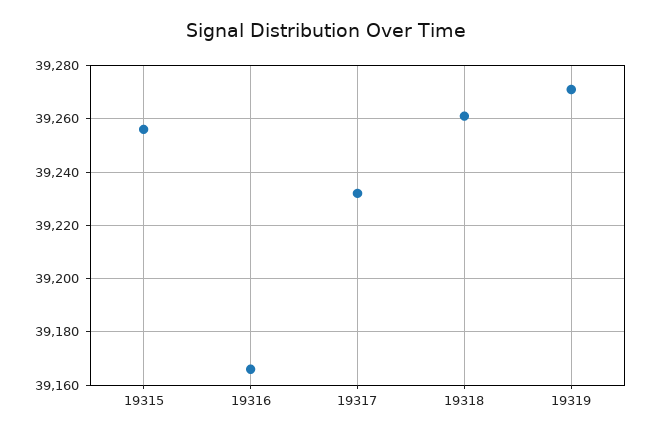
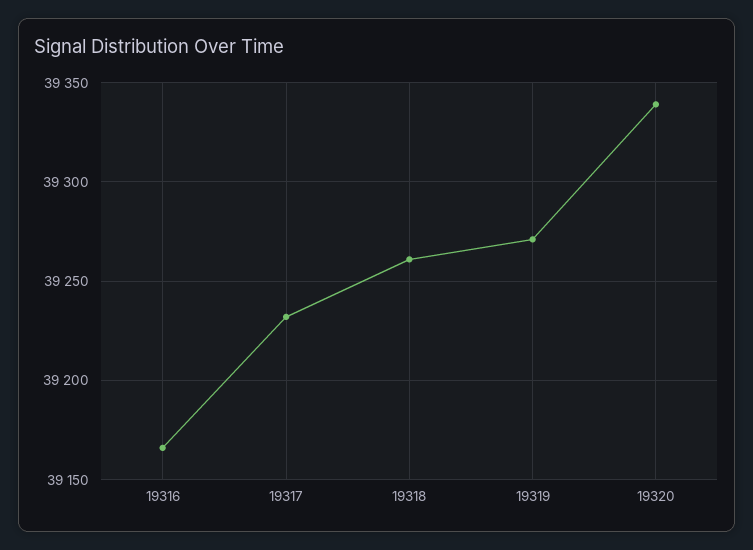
19315: 39255 -> none
19320: none -> 39340

